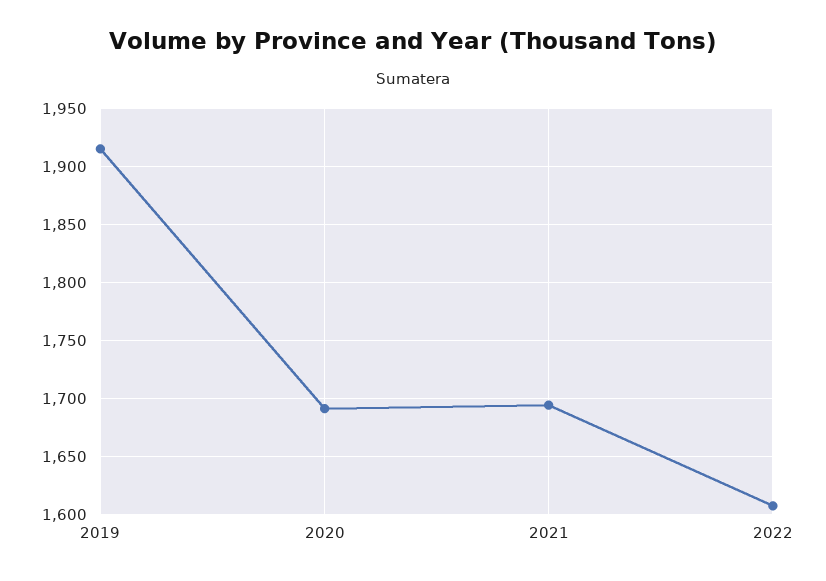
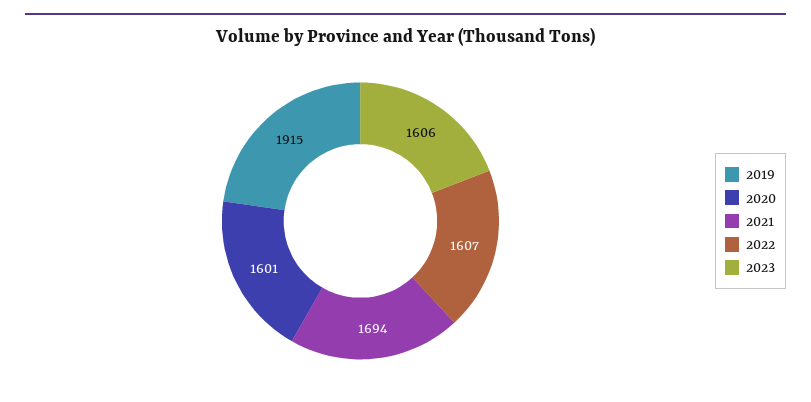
2020: 1690 -> 1601
2023: none -> 1606

